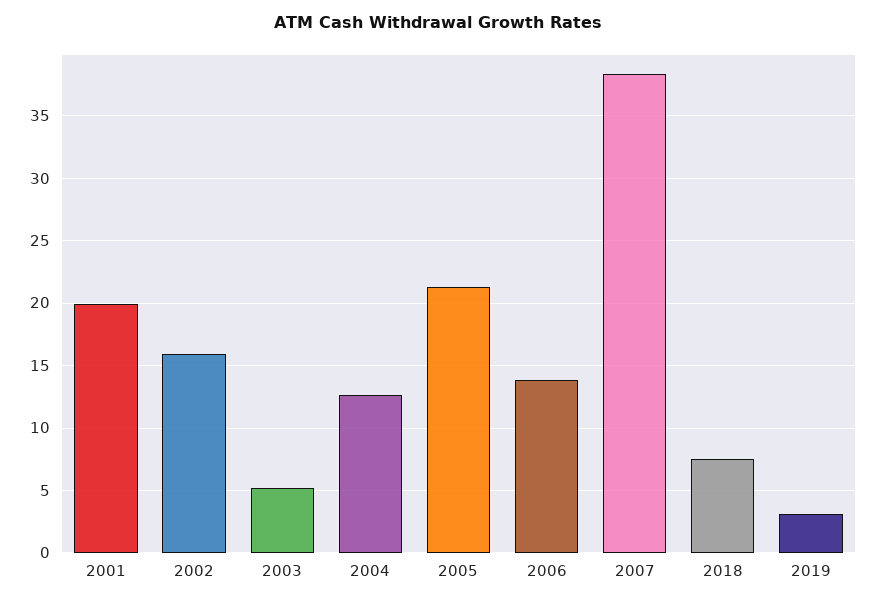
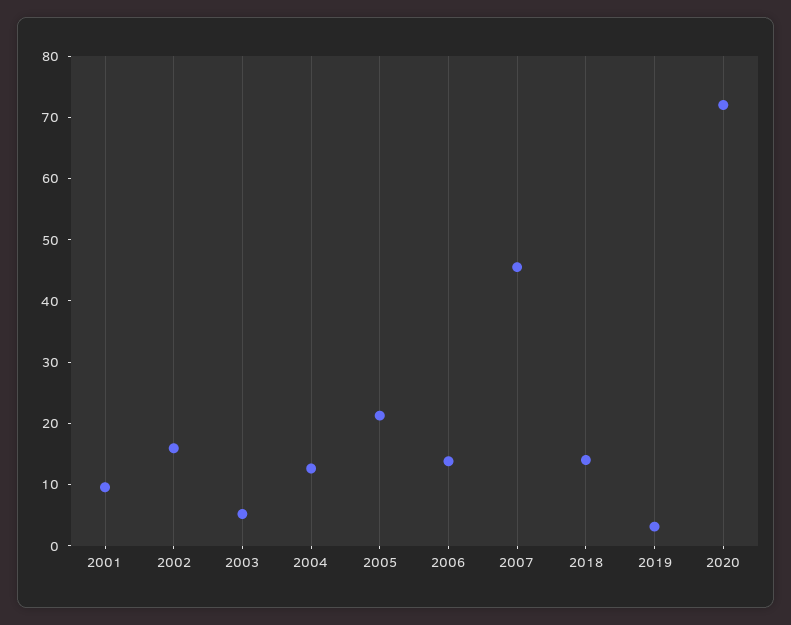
2001: 20 -> 10
2007: 38.5 -> 46
2018: 7.5 -> 14
2020: none -> 72

